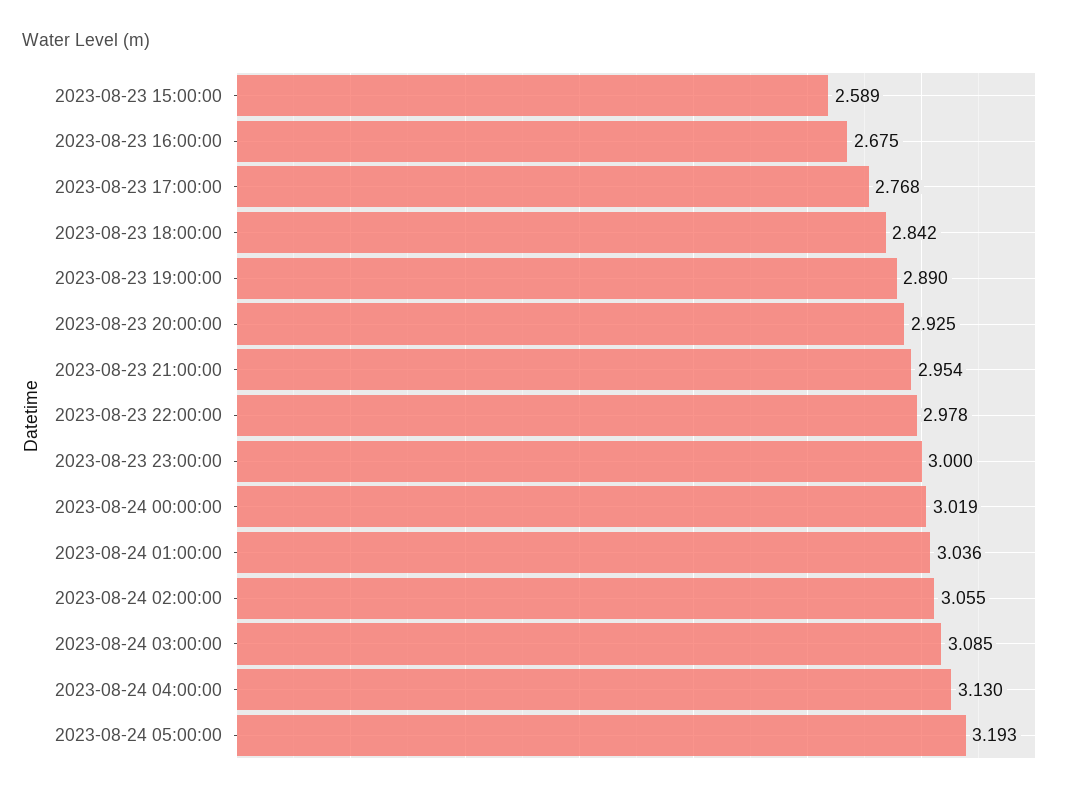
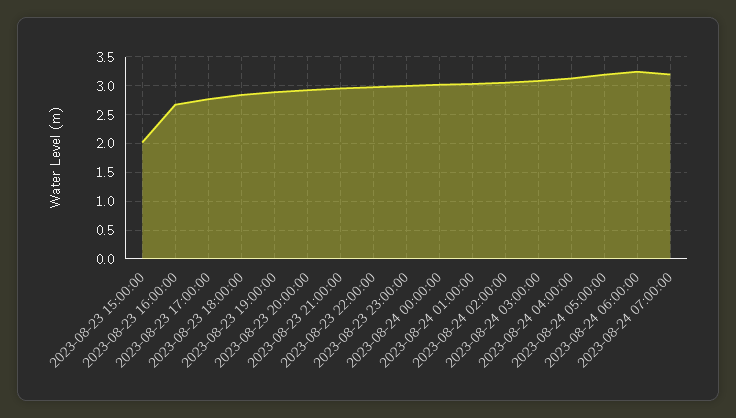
2023-08-23 15:00:00: 2.589 -> 2
2023-08-24 06:00:00: none -> 3.25
2023-08-24 07:00:00: none -> 3.25

